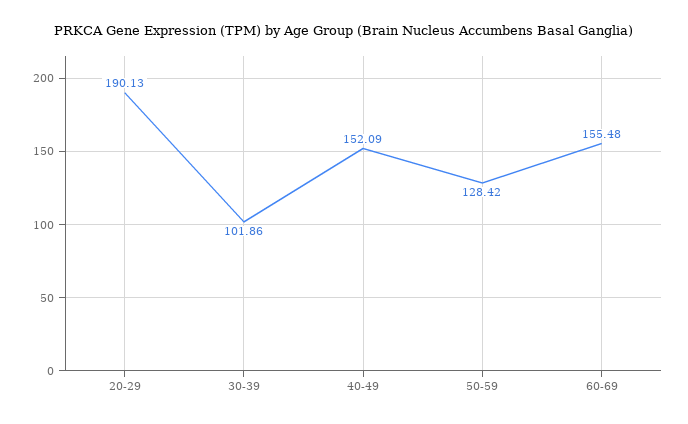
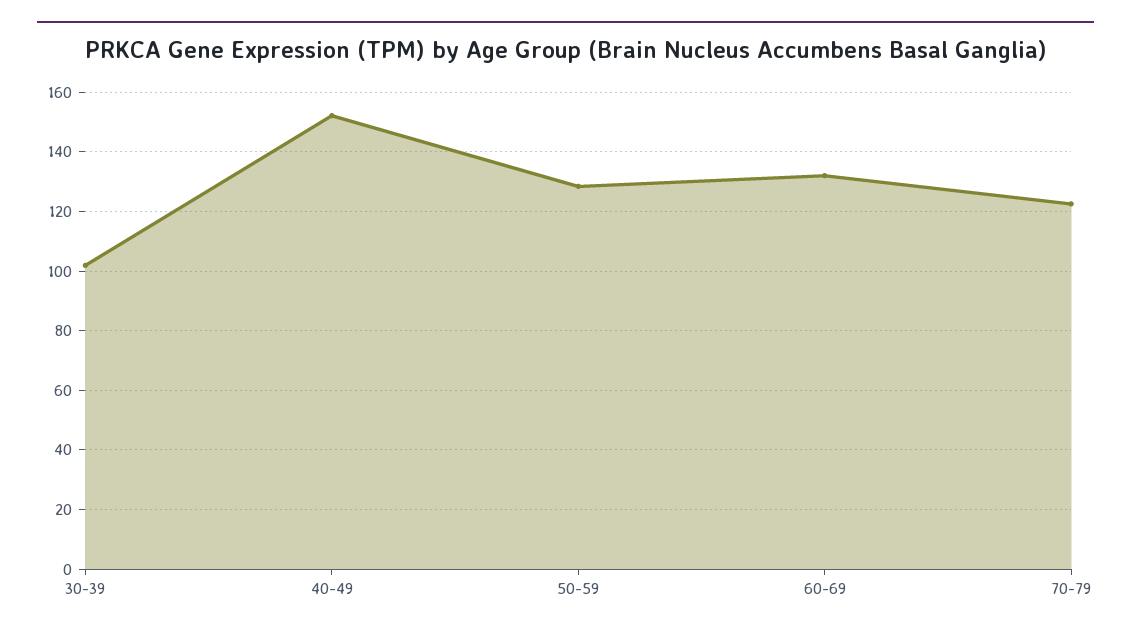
20-29: 190.13 -> none
60-69: 155.48 -> 132.5
70-79: none -> 122.5

